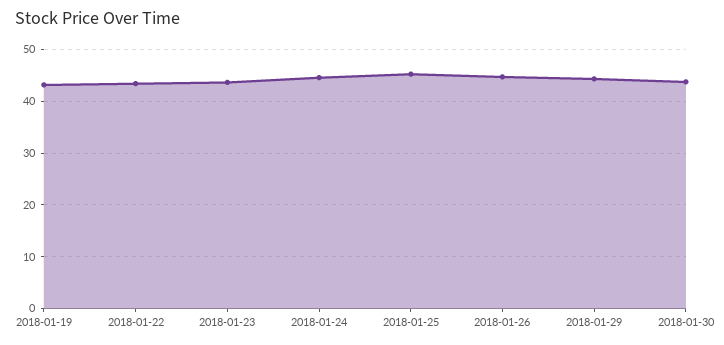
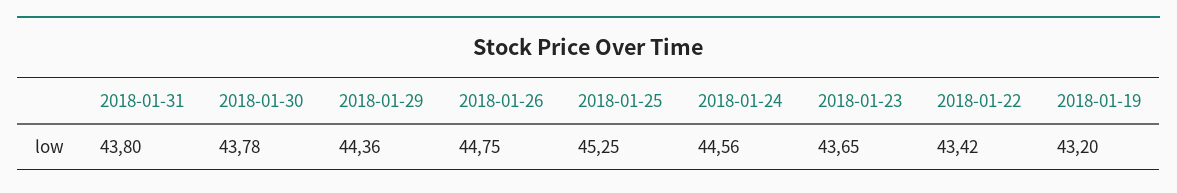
2018-01-31: none -> 43.8

